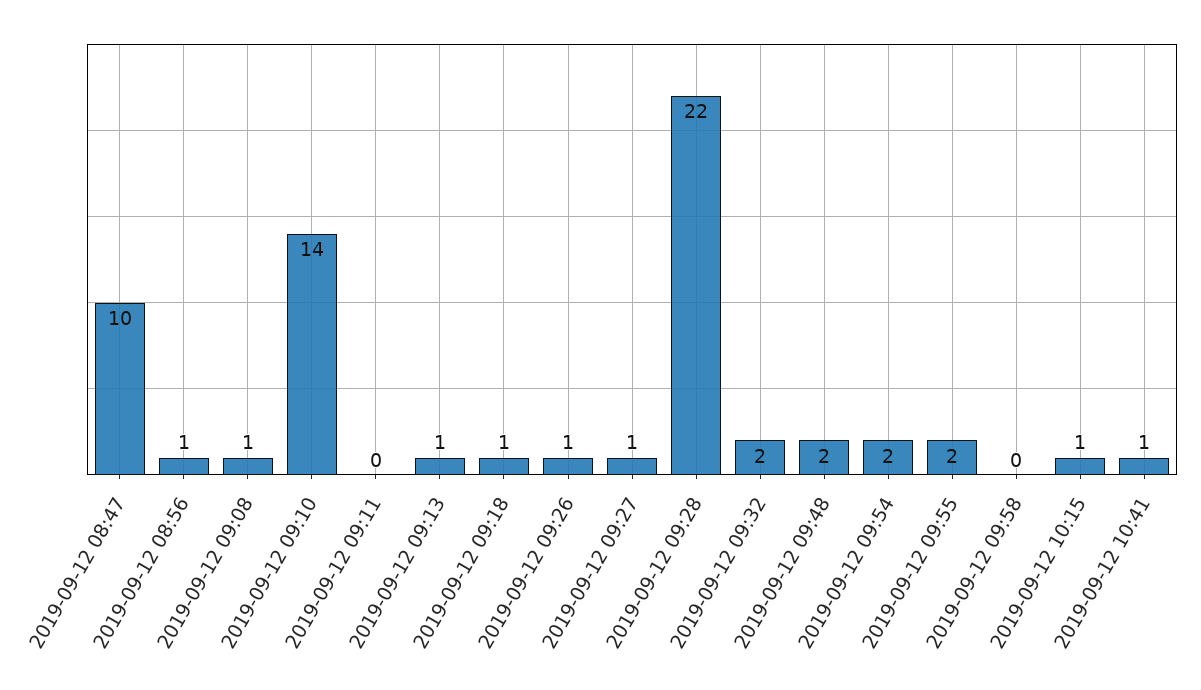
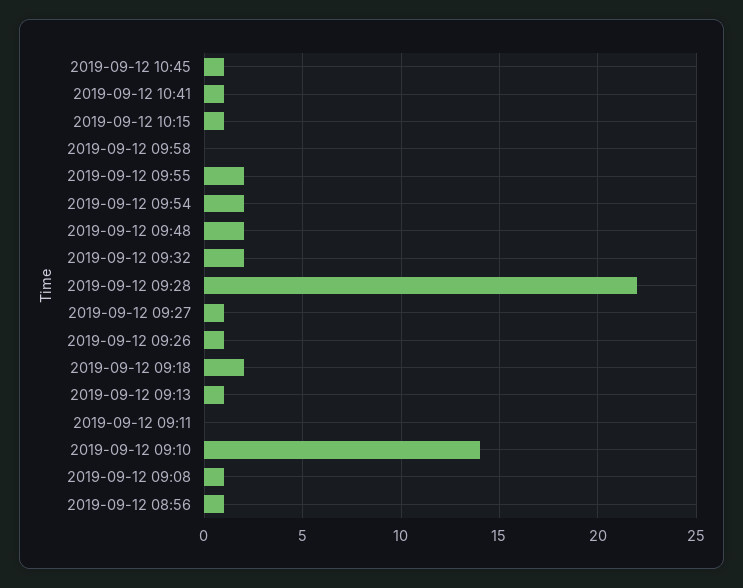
2019-09-12 08:47: 10 -> none
2019-09-12 09:18: 1 -> 2
2019-09-12 10:45: none -> 1

